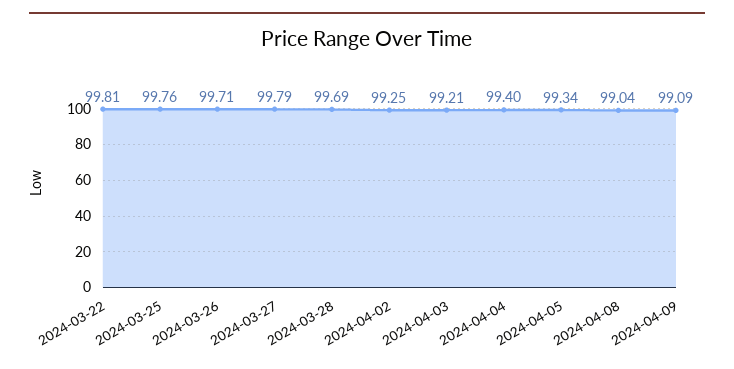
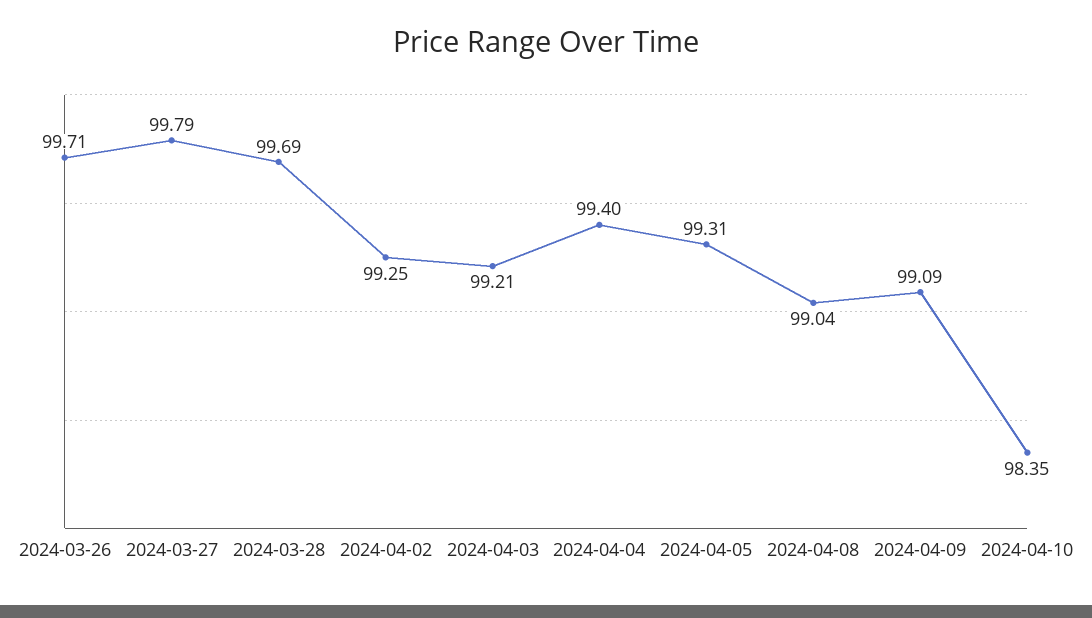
2024-03-22: 99.81 -> none
2024-03-25: 99.76 -> none
2024-04-05: 99.34 -> 99.31
2024-04-10: none -> 98.35

